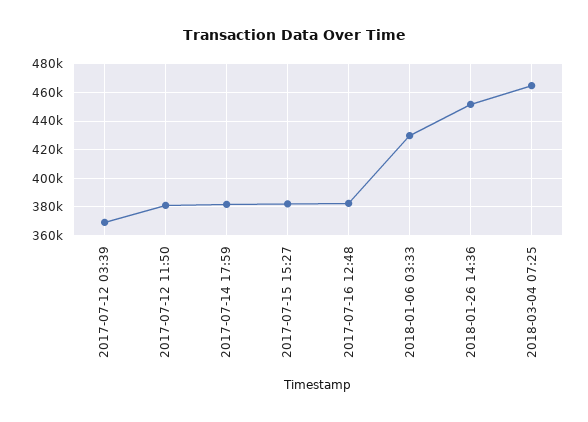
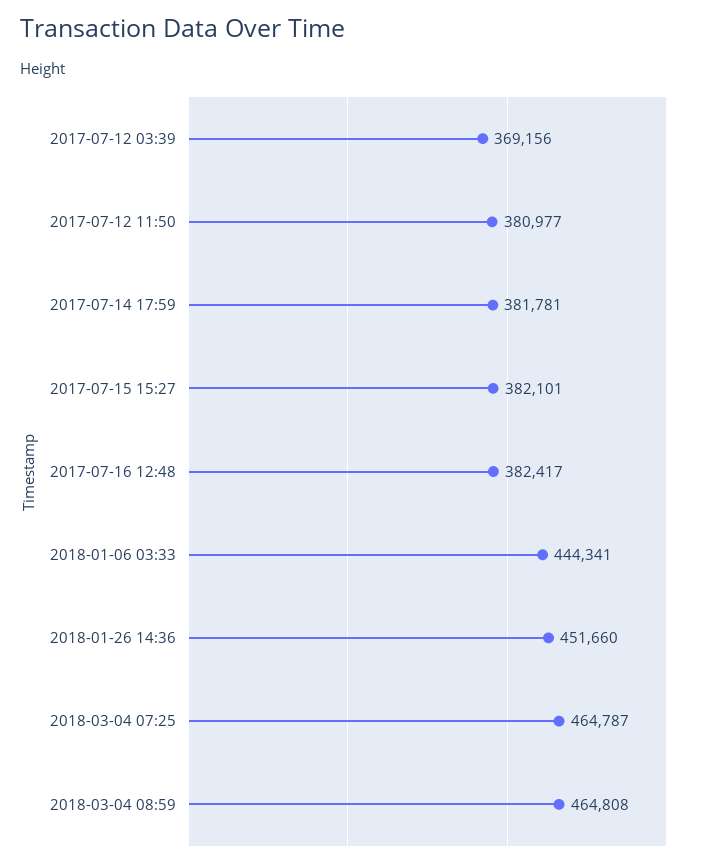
2018-01-06 03:33: 430000 -> 444341
2018-03-04 08:59: none -> 464808

